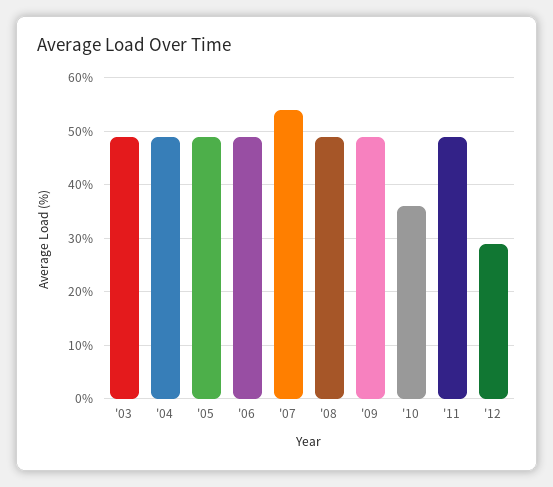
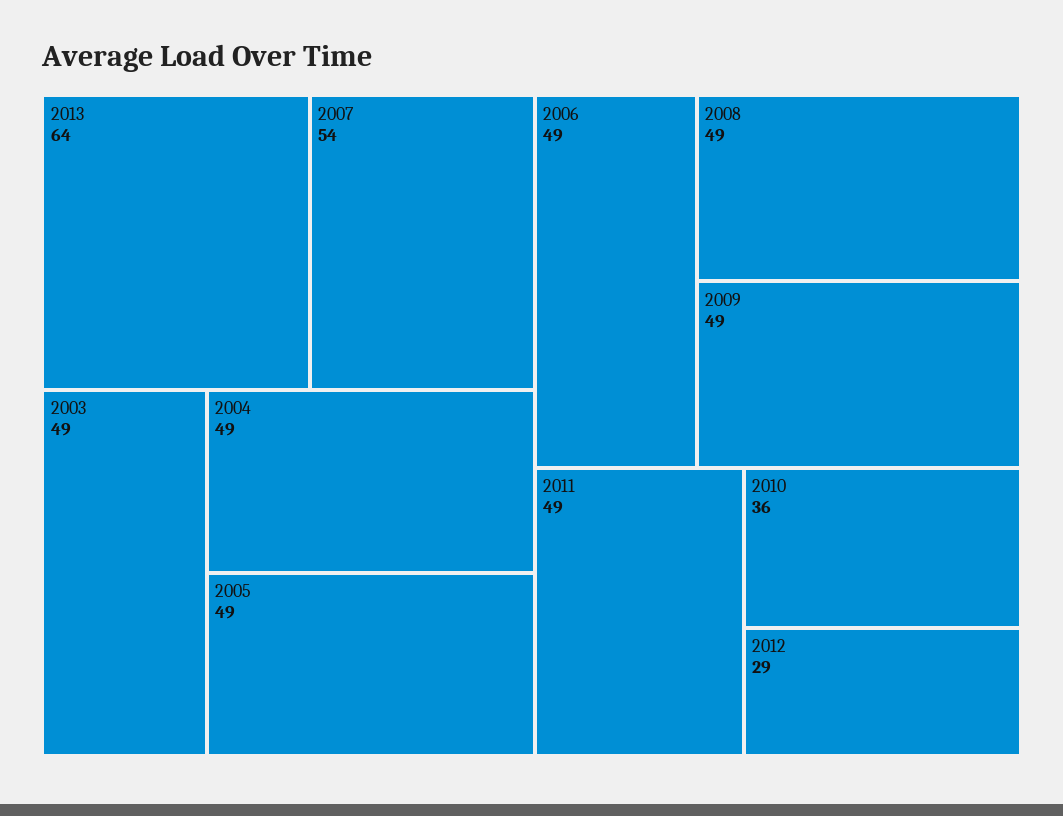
2013: none -> 64

